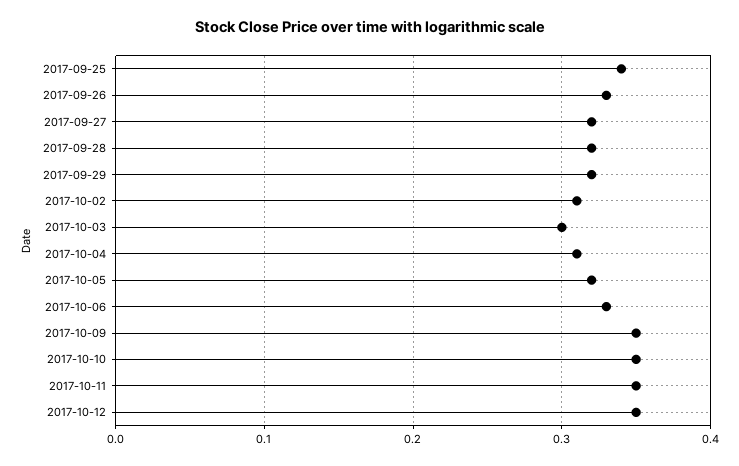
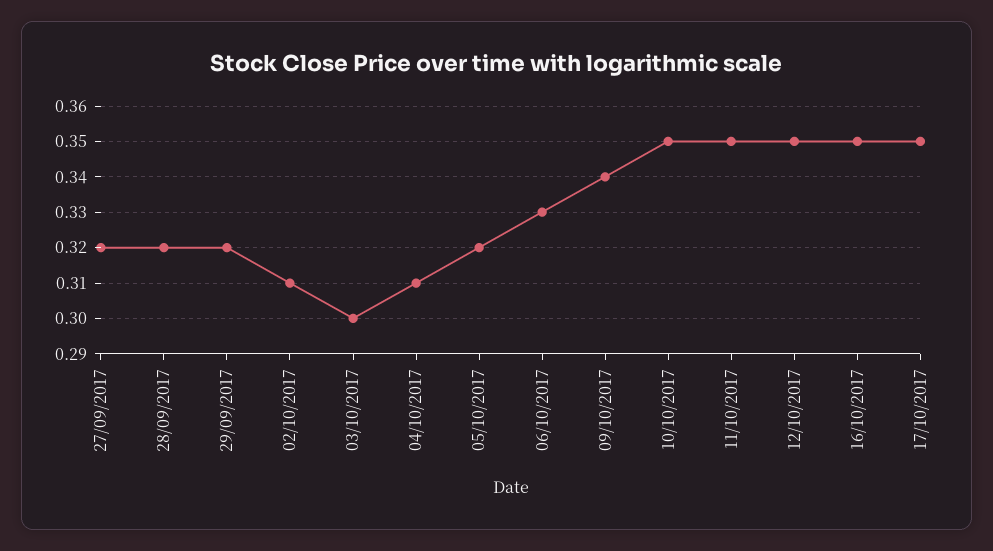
2017-09-25: 0.34 -> none
2017-09-26: 0.33 -> none
2017-10-09: 0.35 -> 0.34
16/10/2017: none -> 0.35
17/10/2017: none -> 0.35

